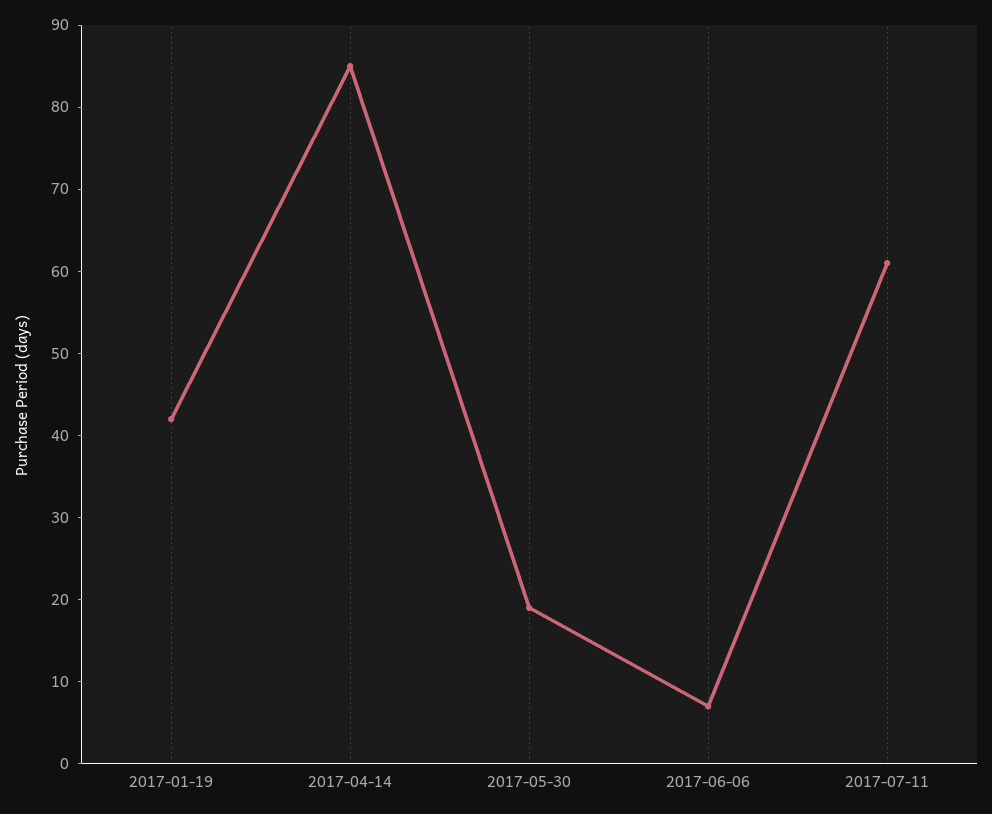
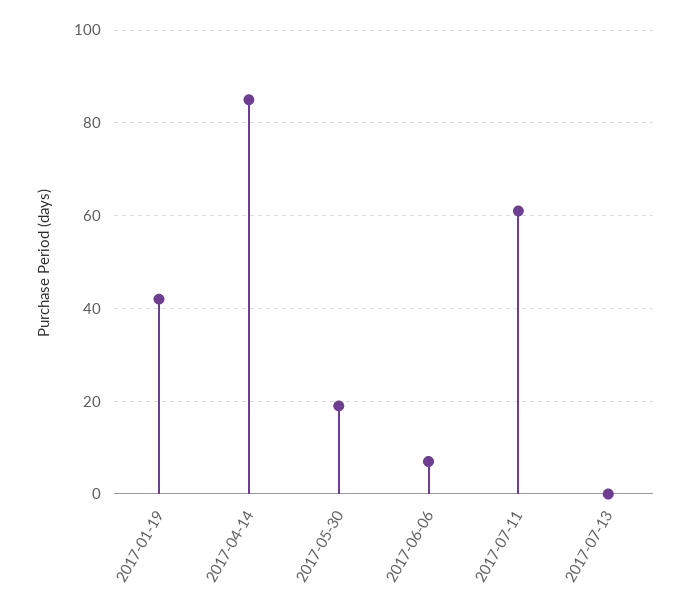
2017-07-13: none -> 0

